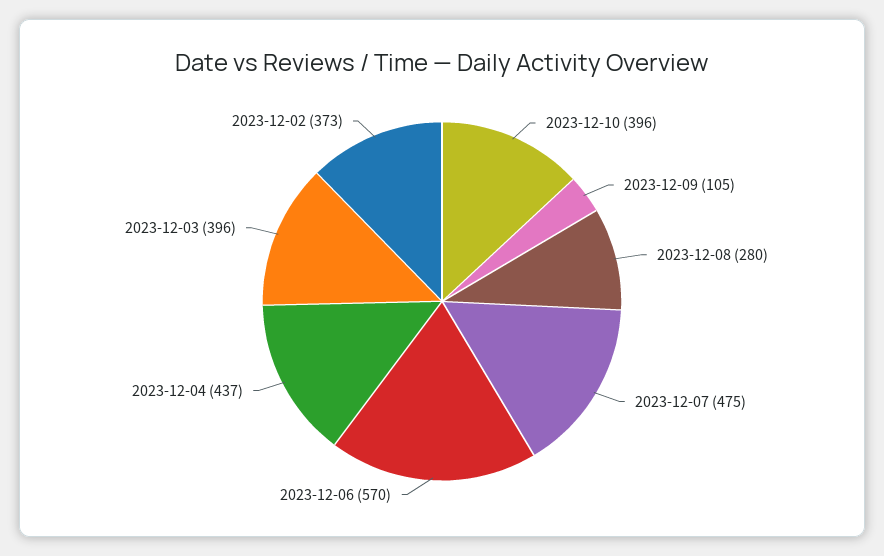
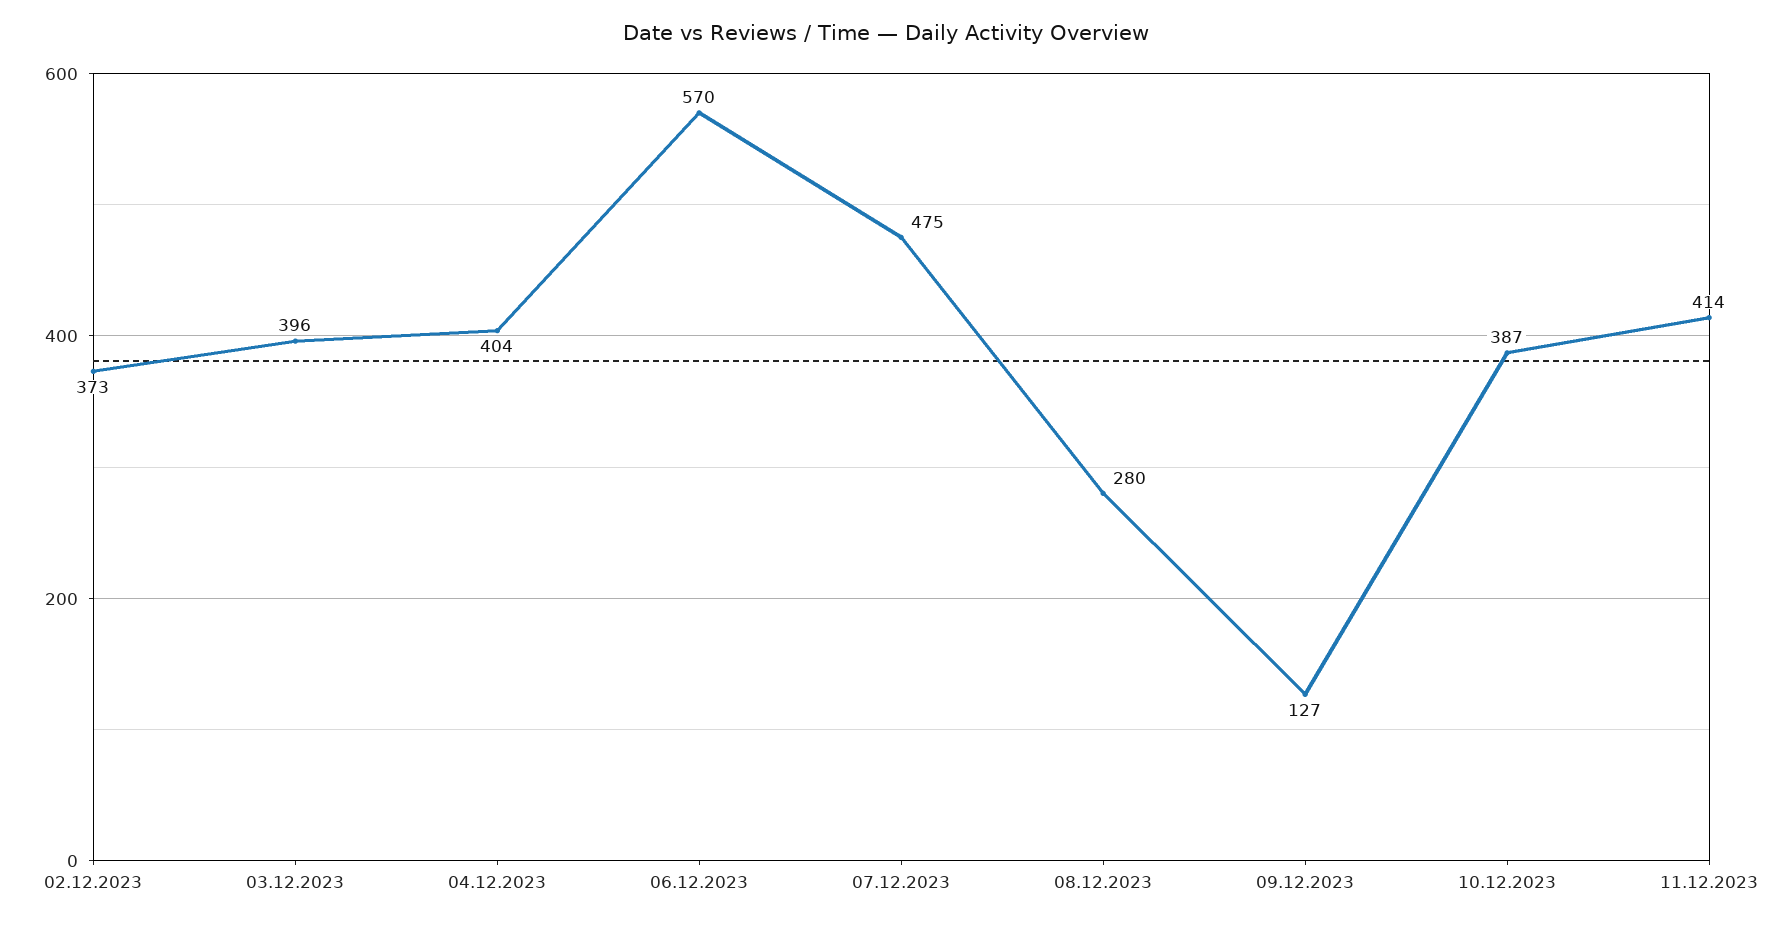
2023-12-10: 396 -> 387
2023-12-09: 105 -> 127
2023-12-04: 437 -> 404
11.12.2023: none -> 414

